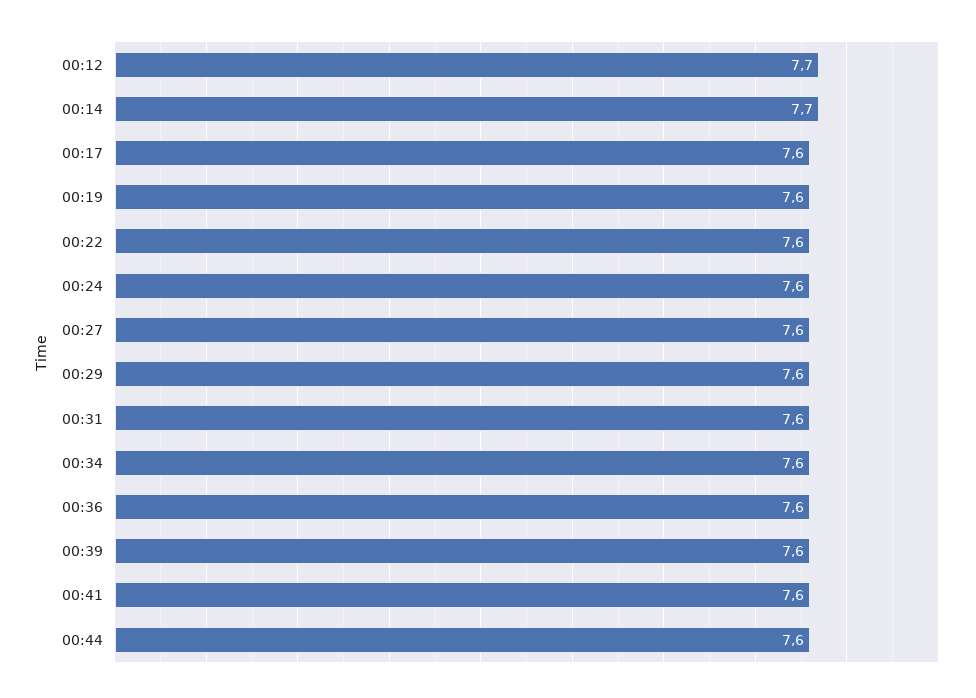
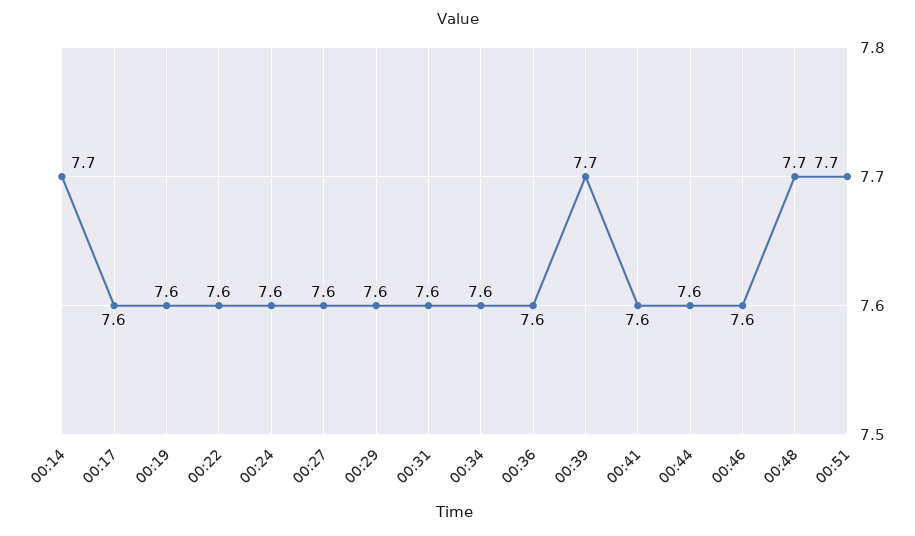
00:12: 7.7 -> none
00:39: 7.6 -> 7.7
00:46: none -> 7.6
00:48: none -> 7.7
00:51: none -> 7.7

